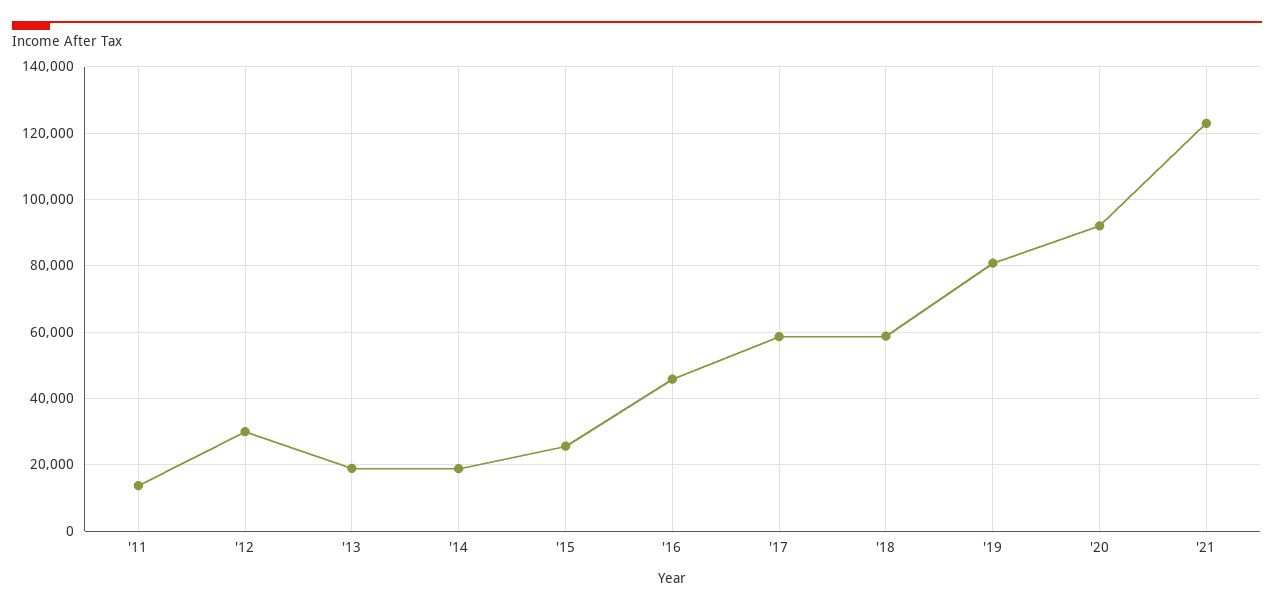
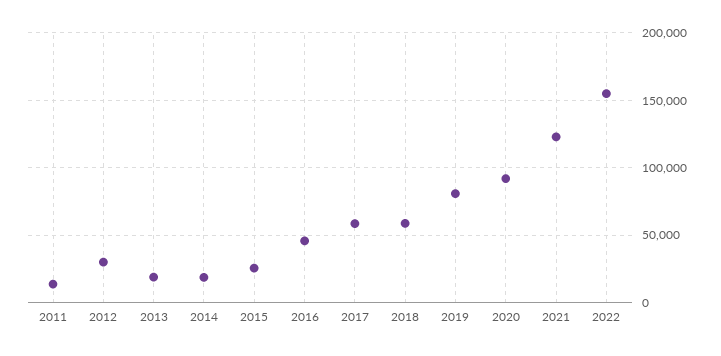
2022: none -> 155000

